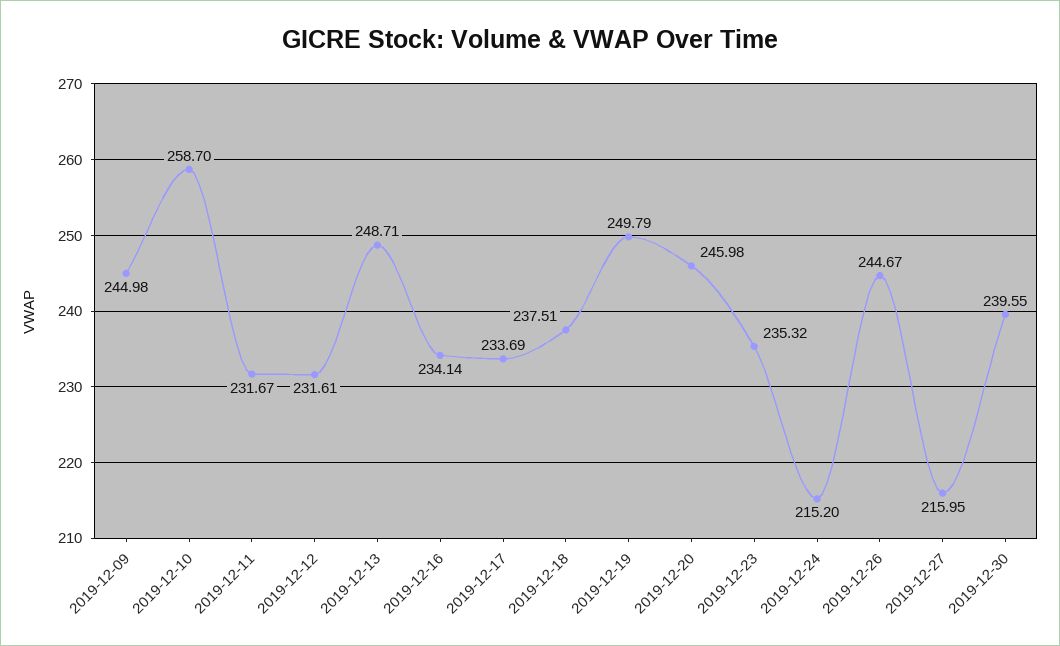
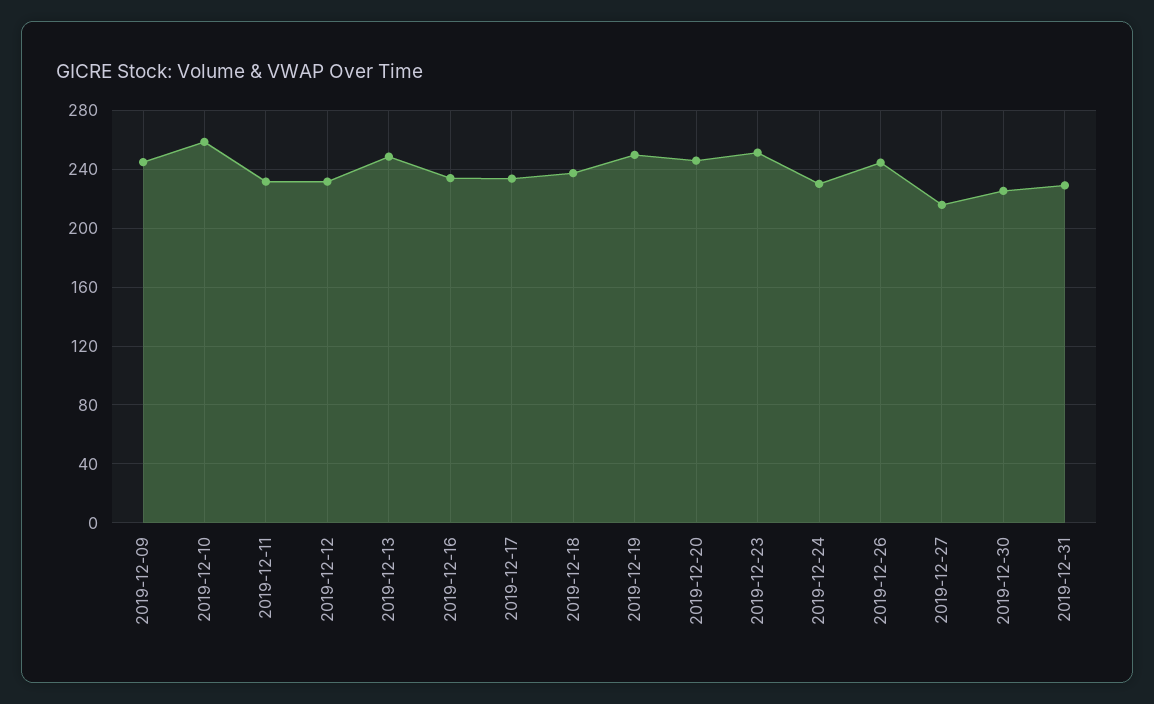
2019-12-23: 235.32 -> 250
2019-12-24: 215.2 -> 230
2019-12-30: 239.55 -> 225
2019-12-31: none -> 230

